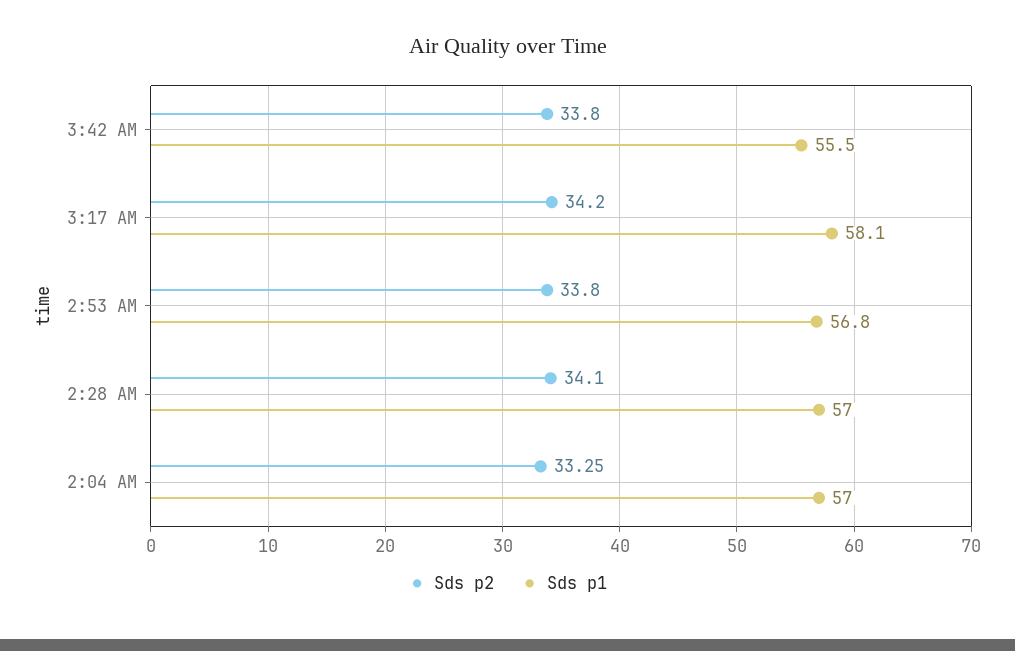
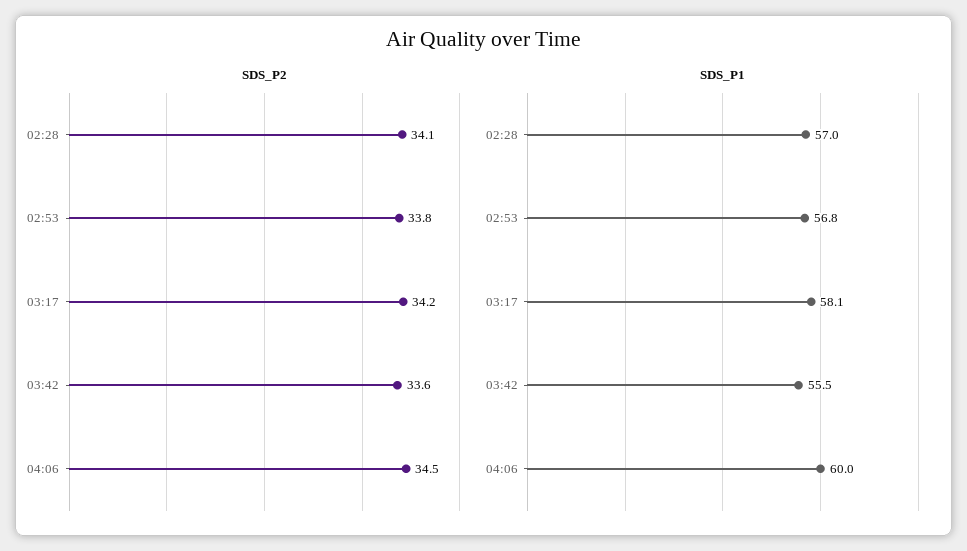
Sds p2, 3:42 AM: 33.8 -> 33.6
Sds p2, 2:04 AM: 33.25 -> none
Sds p1, 2:04 AM: 57 -> none
Sds p2, 04:06: none -> 34.5
Sds p1, 04:06: none -> 60

